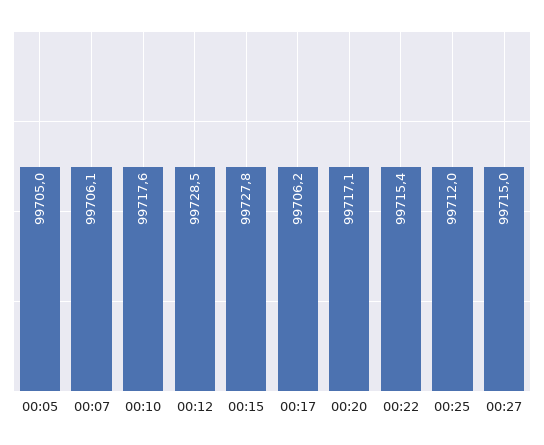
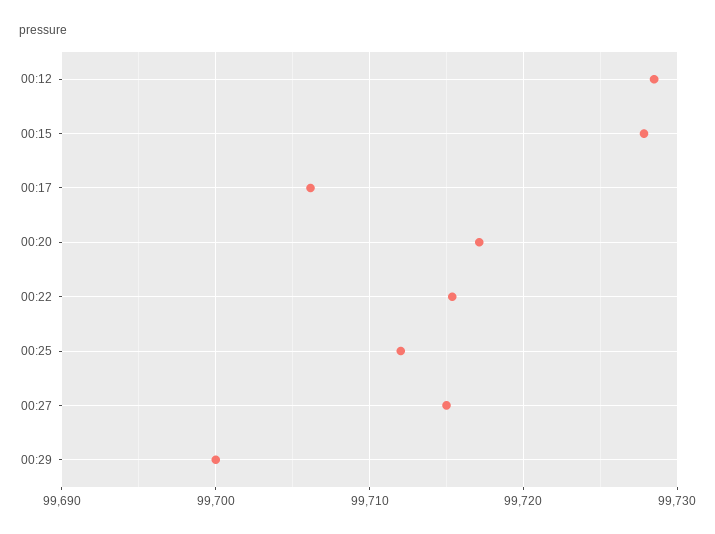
00:05: 99705 -> none
00:07: 99706.1 -> none
00:10: 99717.6 -> none
00:29: none -> 99700

